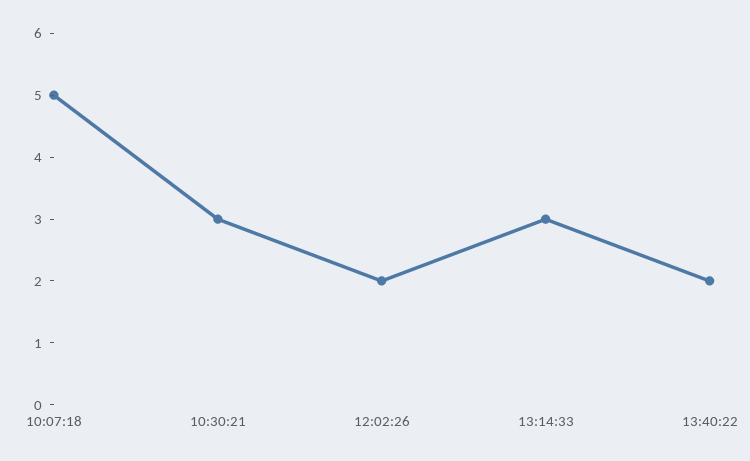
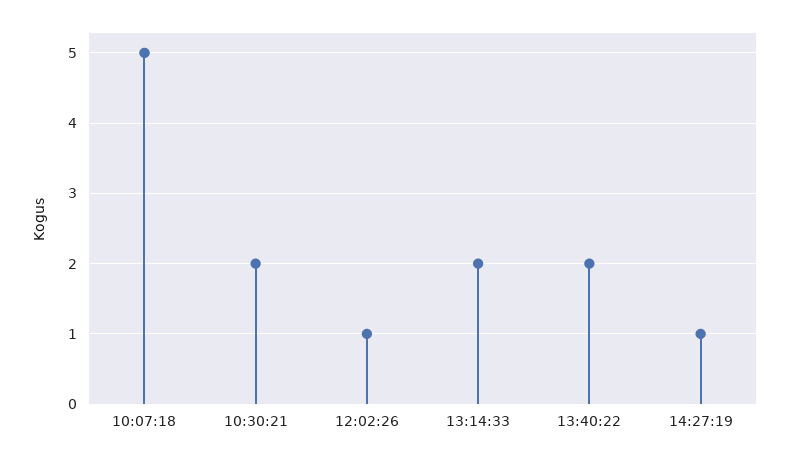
10:30:21: 3 -> 2
12:02:26: 2 -> 1
13:14:33: 3 -> 2
14:27:19: none -> 1

